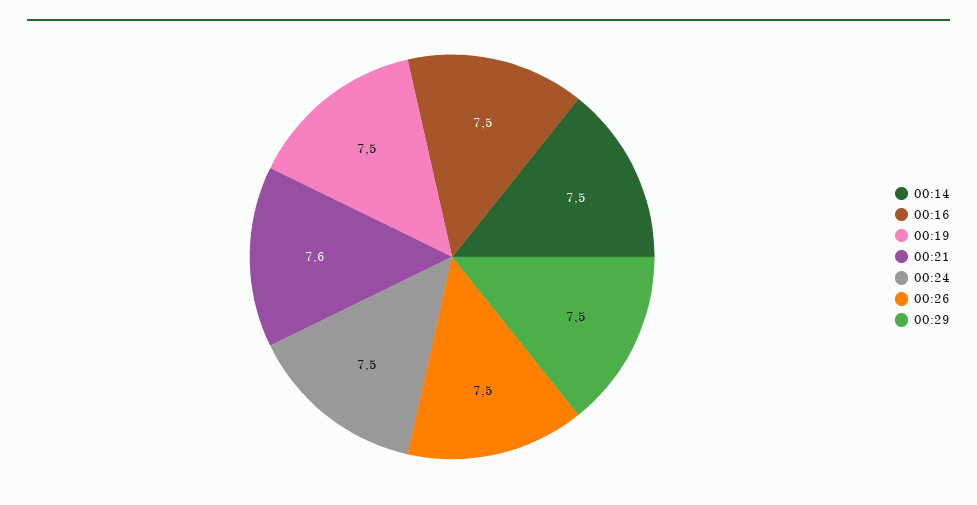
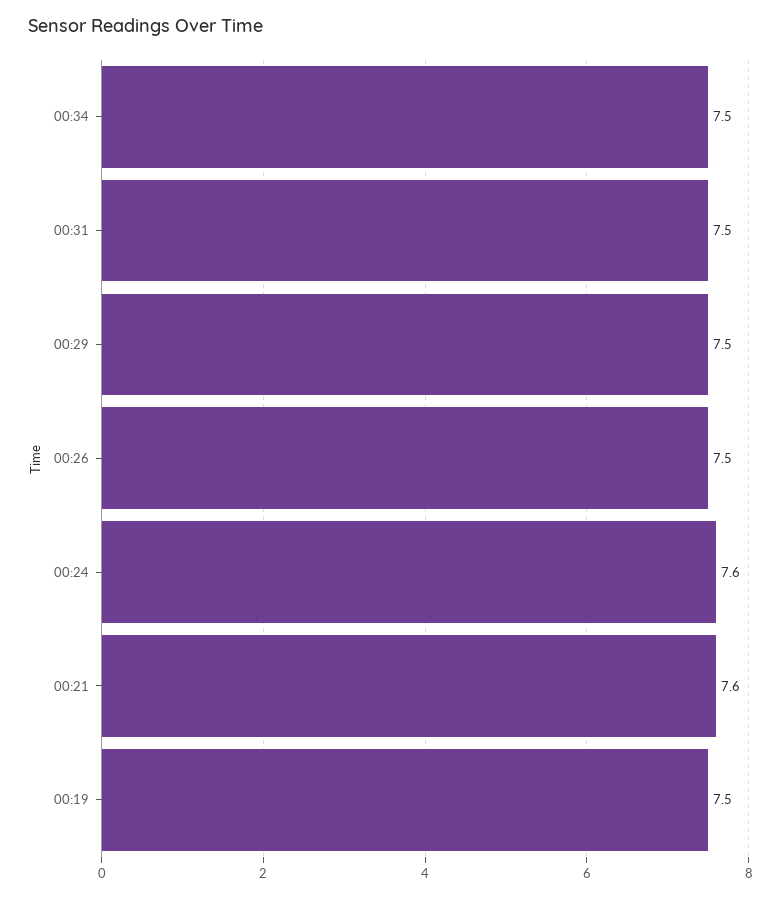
00:14: 7.5 -> none
00:16: 7.5 -> none
00:24: 7.5 -> 7.6
00:34: none -> 7.5
00:31: none -> 7.5

